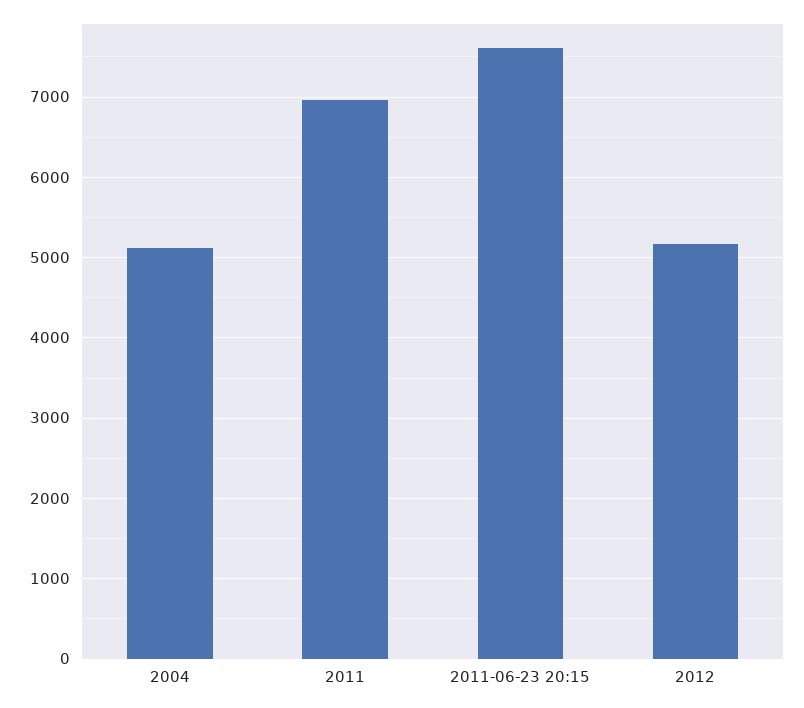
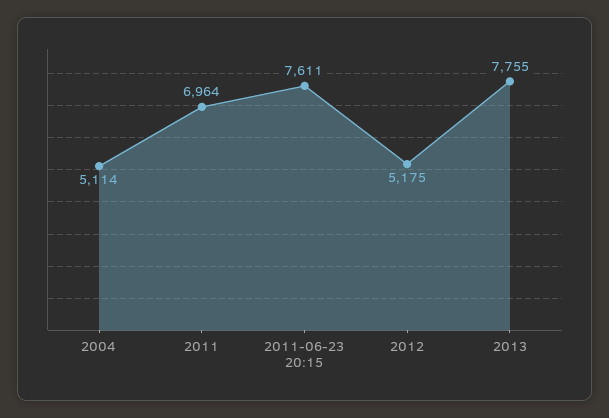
2013: none -> 7755

